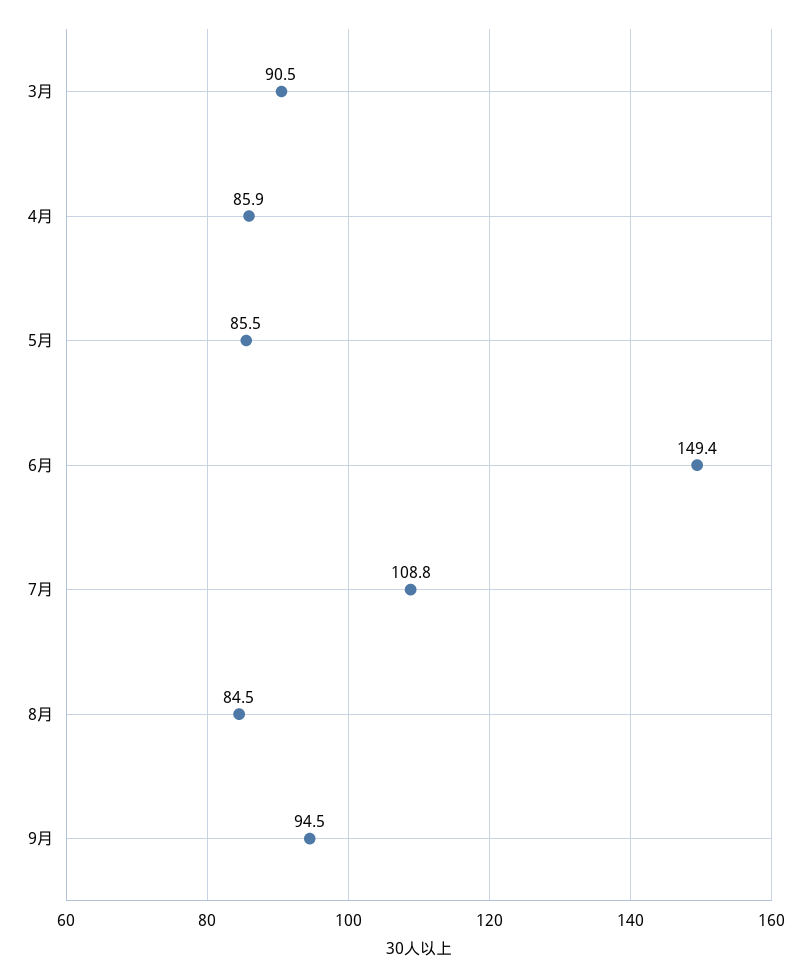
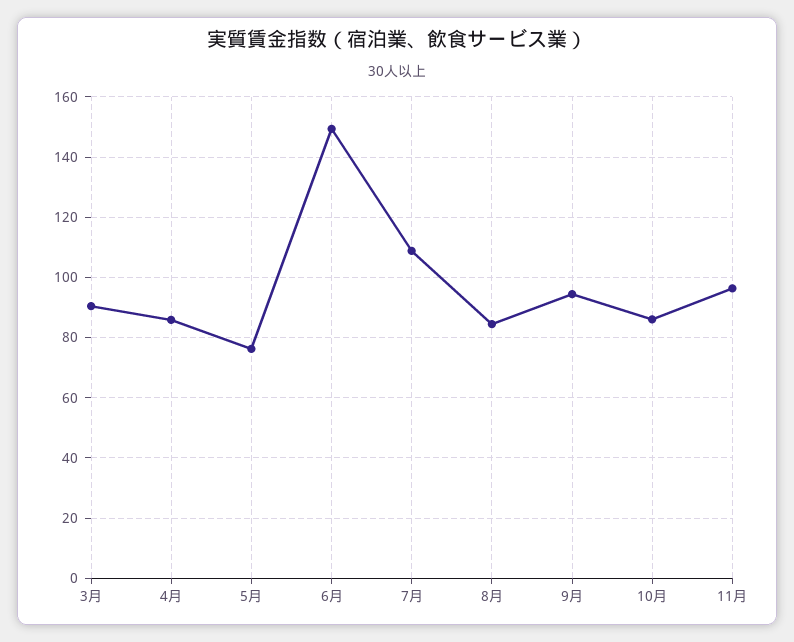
5月: 85.5 -> 76
10月: none -> 86
11月: none -> 96

